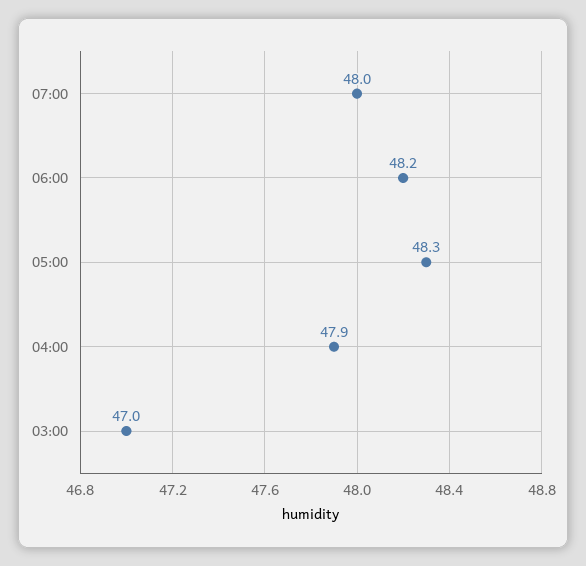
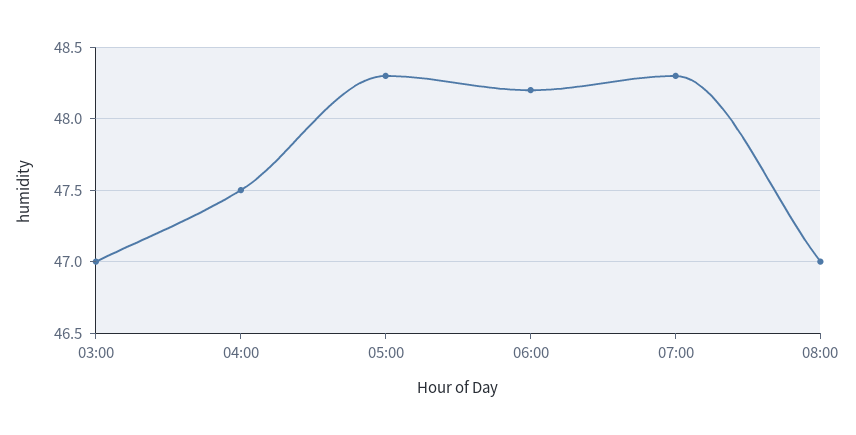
07:00: 48 -> 48.3
04:00: 47.9 -> 47.5
08:00: none -> 47

